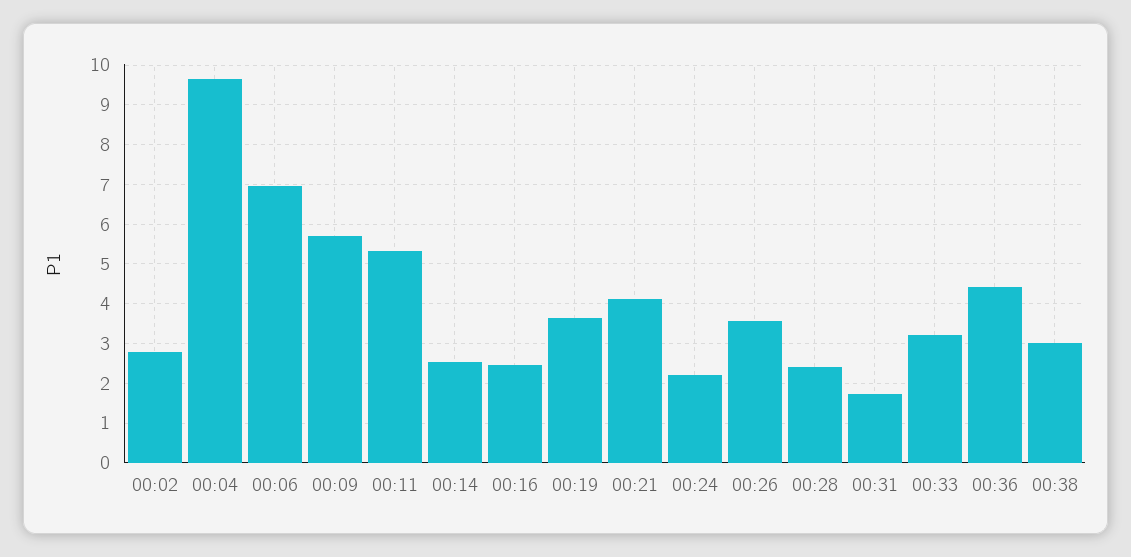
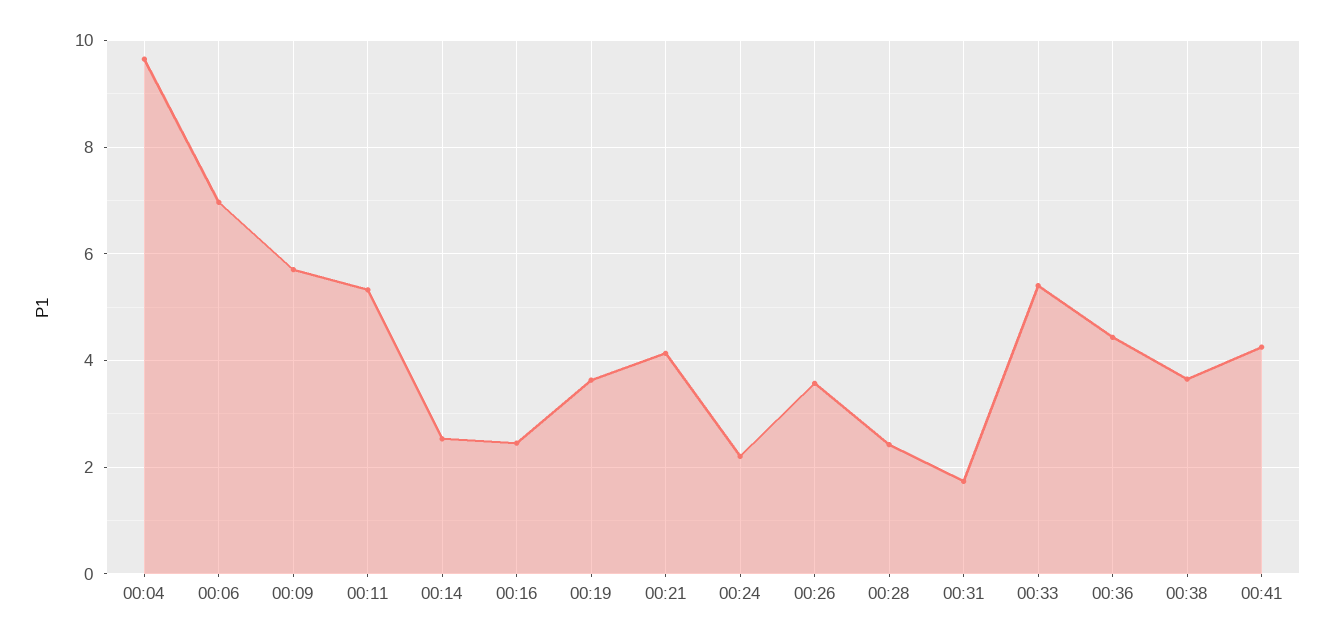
00:02: 2.8 -> none
00:33: 3.2 -> 5.4
00:38: 3 -> 3.6
00:41: none -> 4.2

